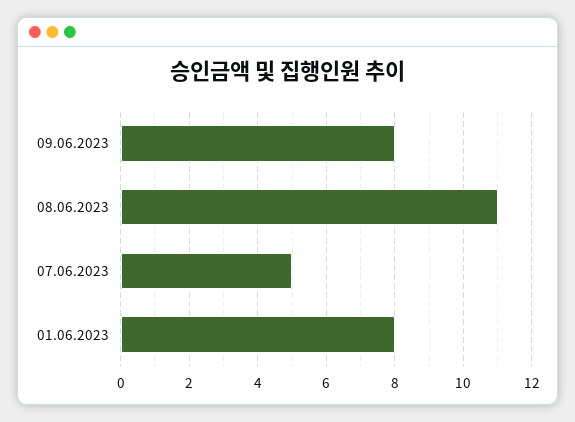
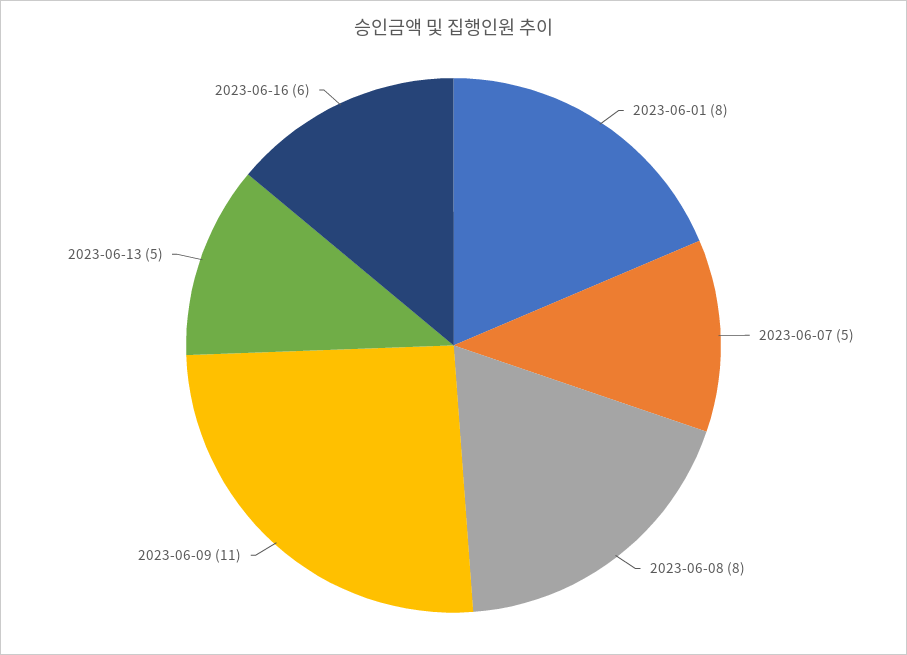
09.06.2023: 8 -> 11
08.06.2023: 11 -> 8
2023-06-13: none -> 5
2023-06-16: none -> 6

